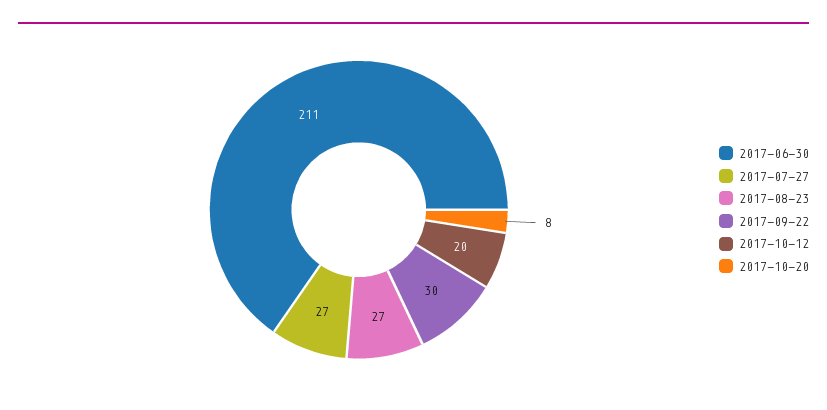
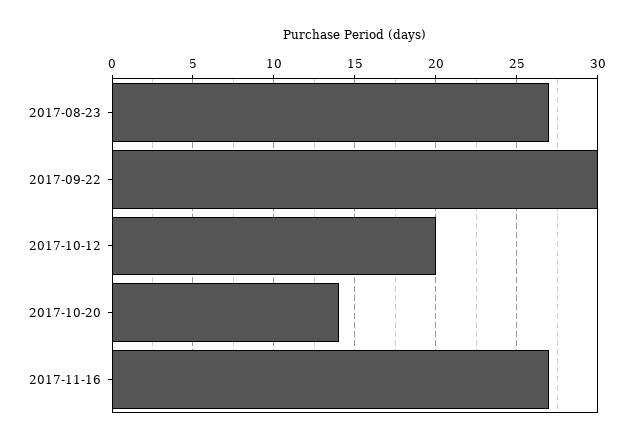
2017-06-30: 211 -> none
2017-07-27: 27 -> none
2017-10-20: 8 -> 14
2017-11-16: none -> 27

